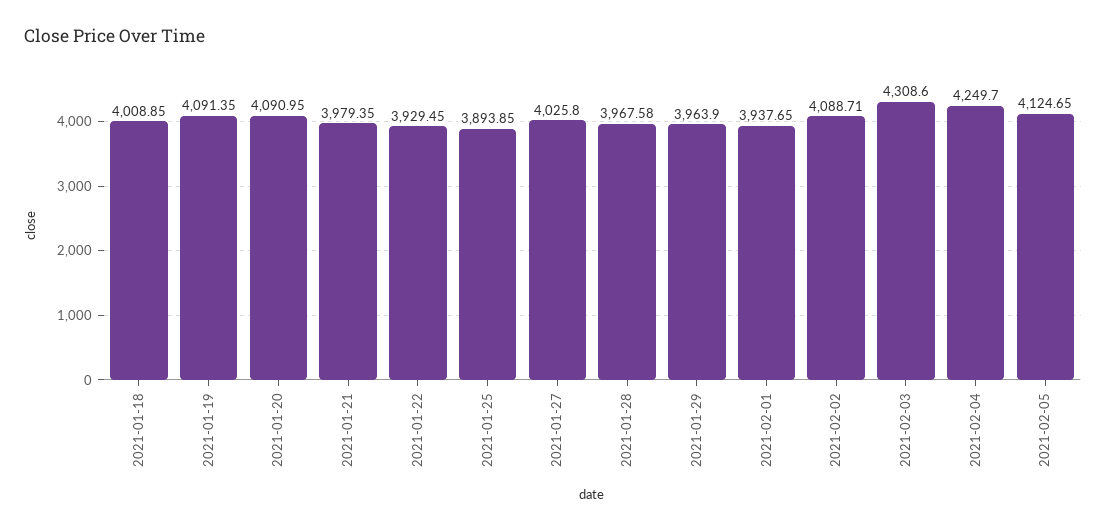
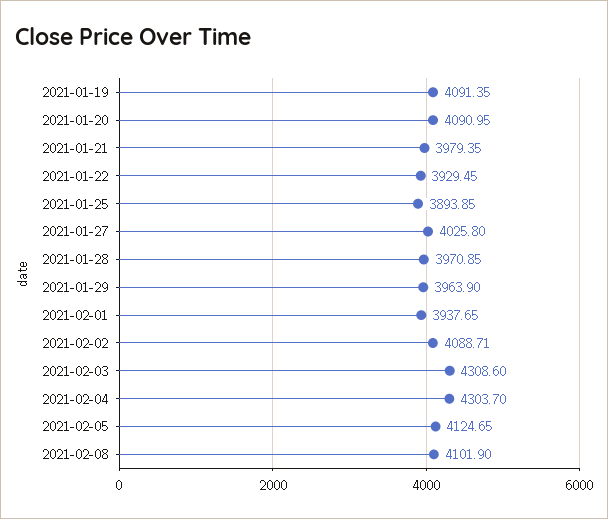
2021-01-18: 4008.85 -> none
2021-01-28: 3967.58 -> 3970.85
2021-02-04: 4249.7 -> 4303.7
2021-02-08: none -> 4101.9

